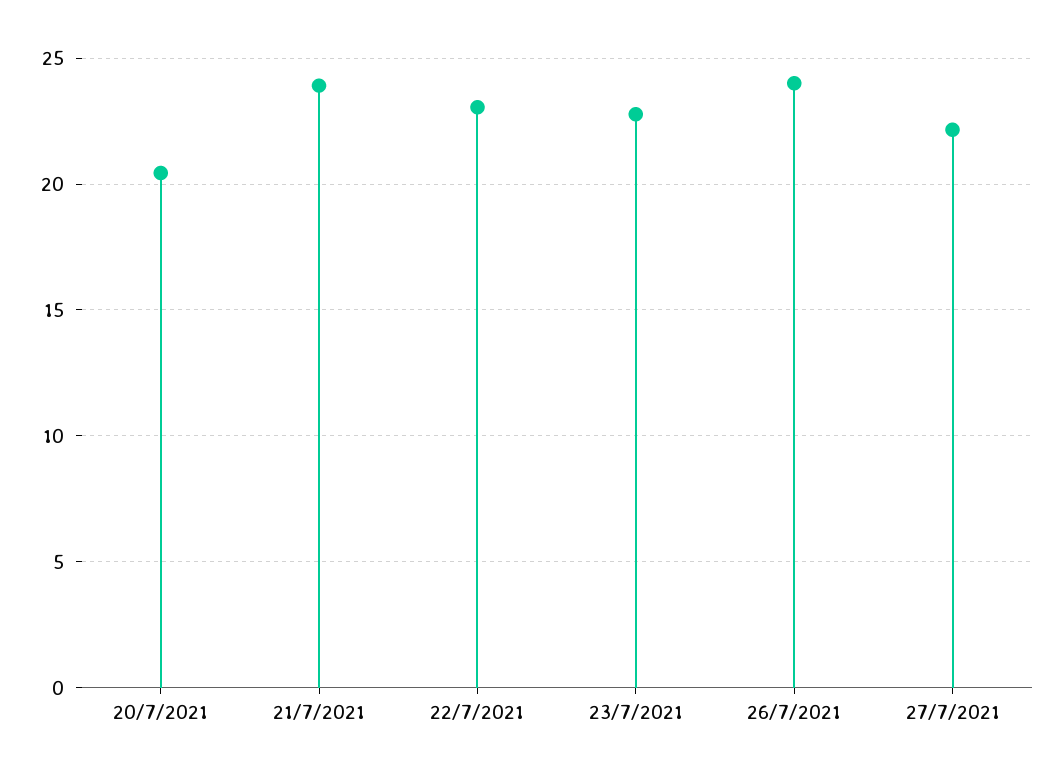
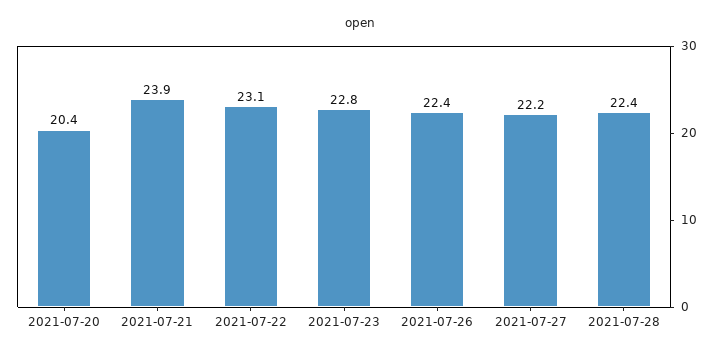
26/7/2021: 24 -> 22.4
2021-07-28: none -> 22.4

